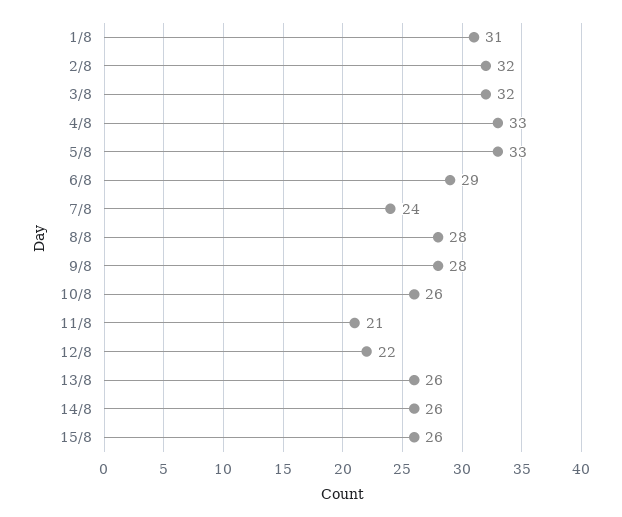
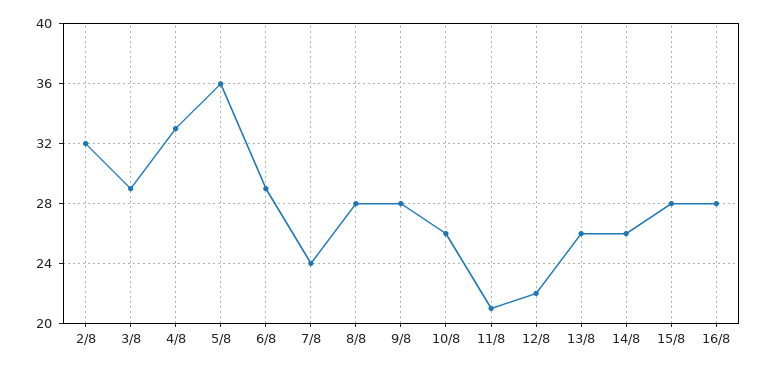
1/8: 31 -> none
3/8: 32 -> 29
5/8: 33 -> 36
15/8: 26 -> 28
16/8: none -> 28

